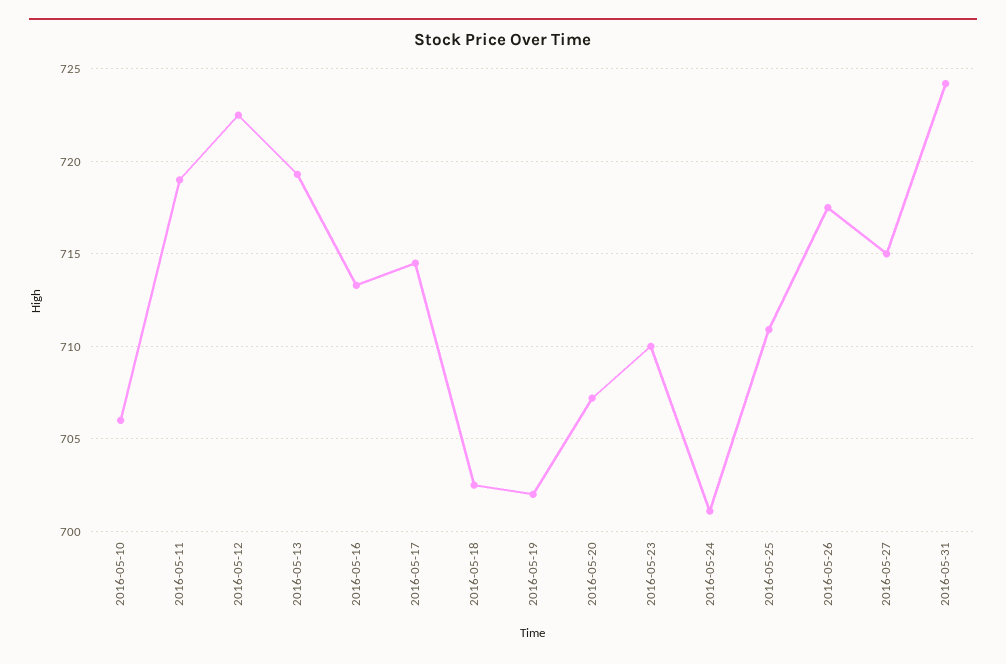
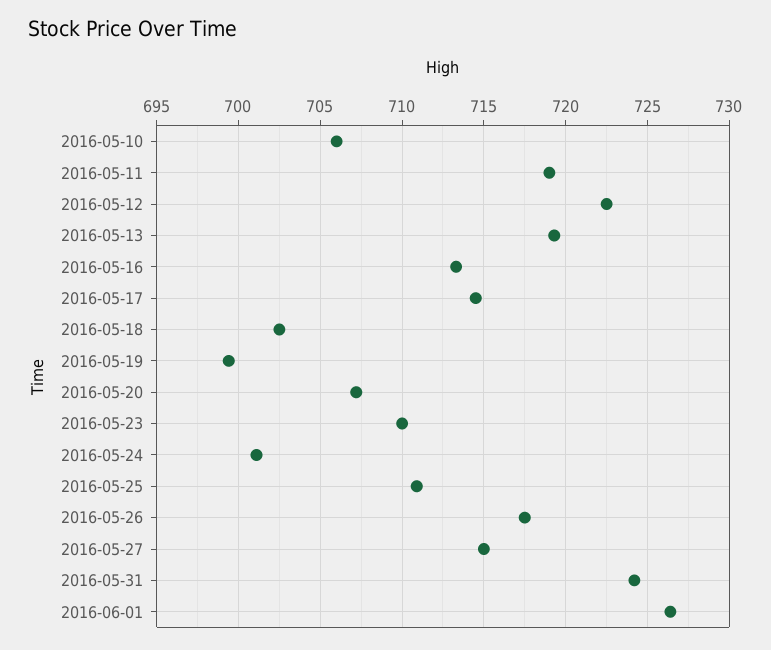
2016-05-19: 702 -> 699.5
2016-06-01: none -> 726.5

